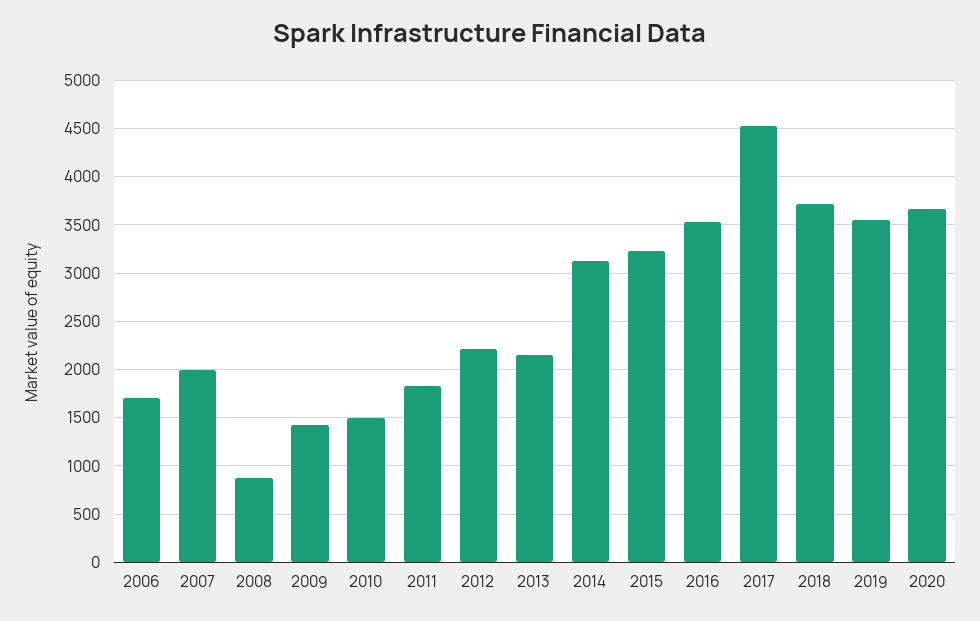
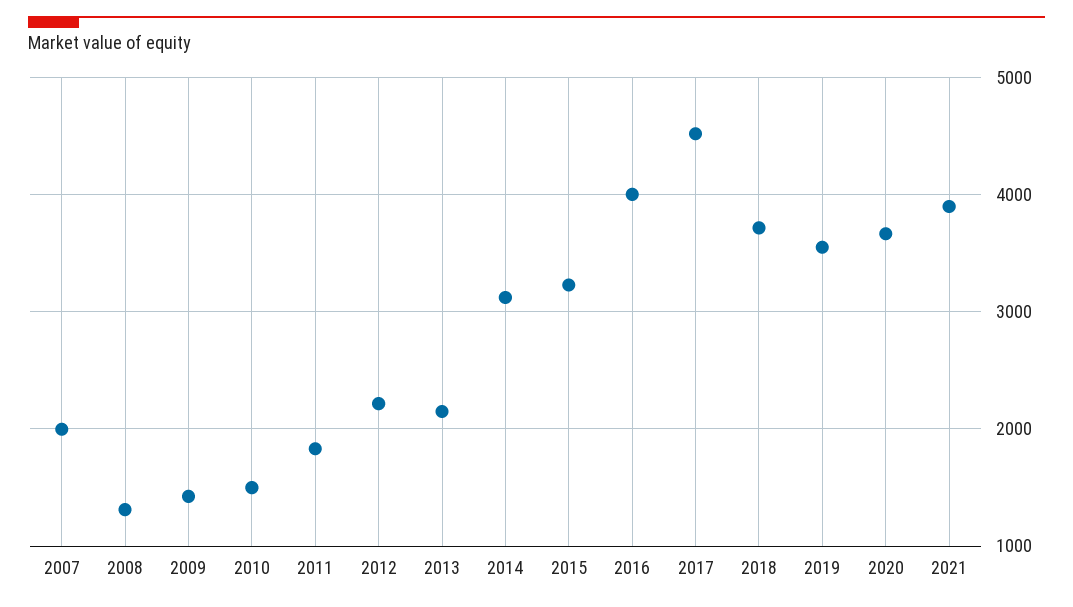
2006: 1700 -> none
2008: 900 -> 1300
2016: 3500 -> 4000
2021: none -> 3900

